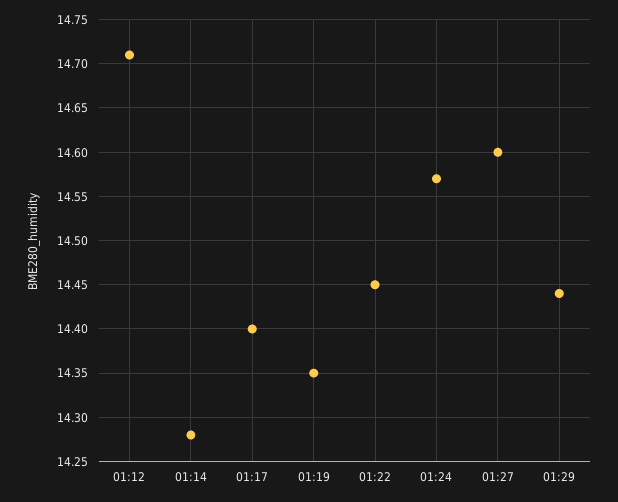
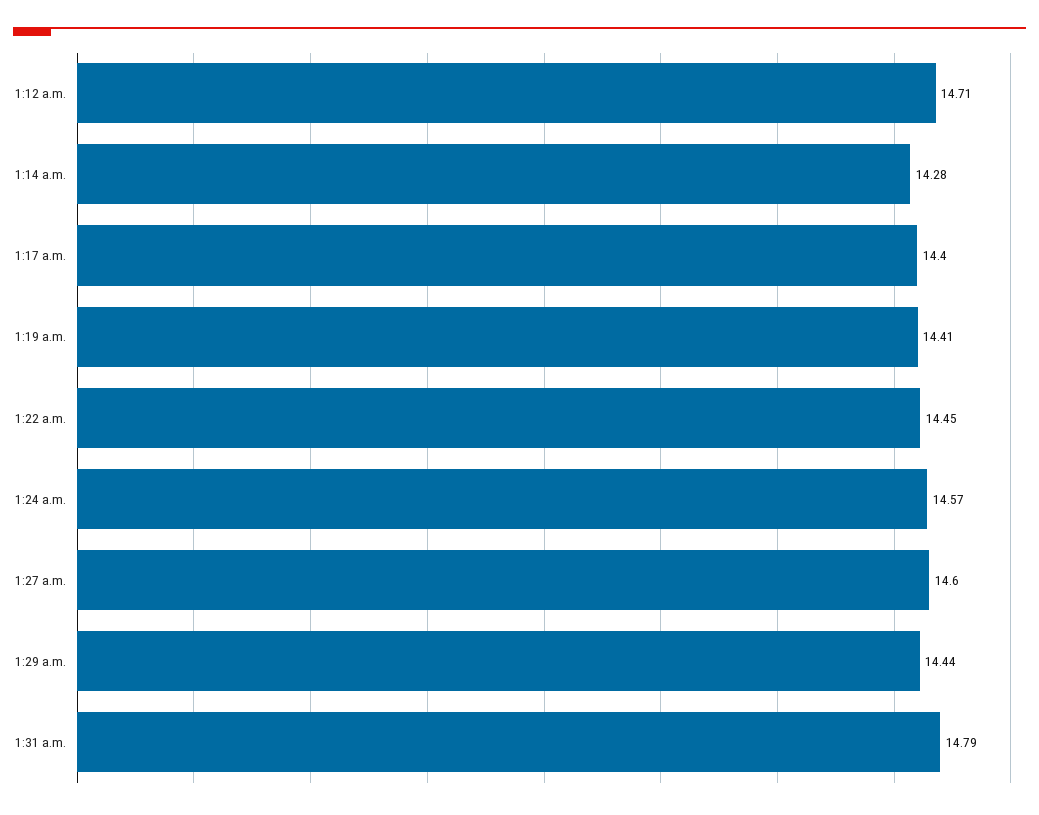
01:19: 14.35 -> 14.41
1:31 a.m.: none -> 14.79

